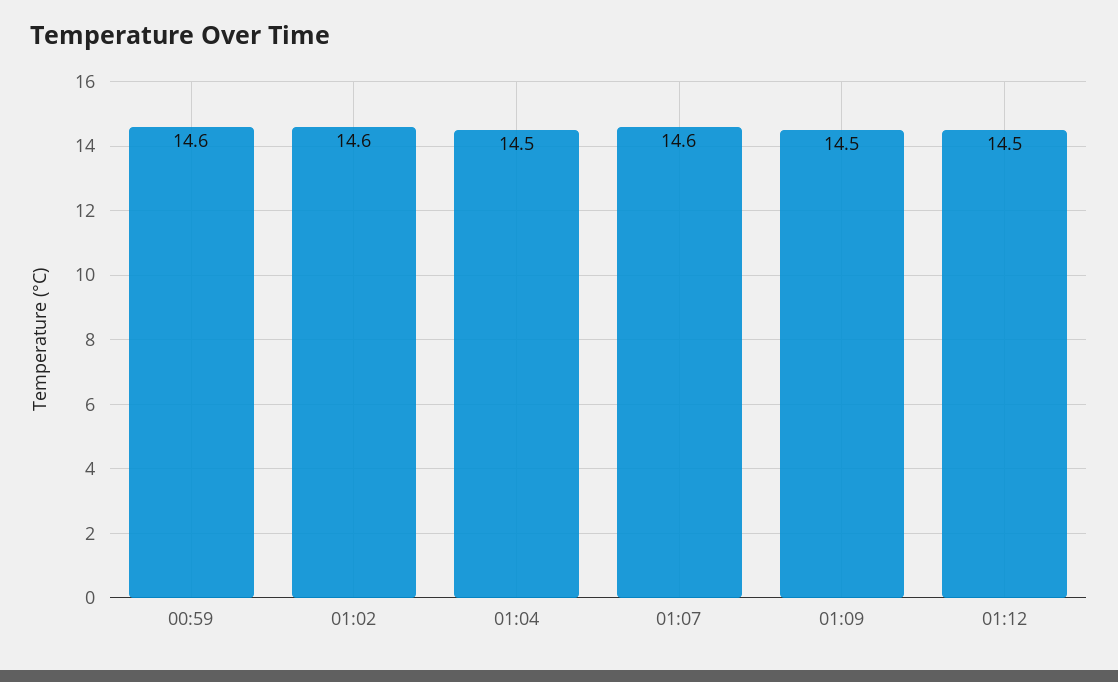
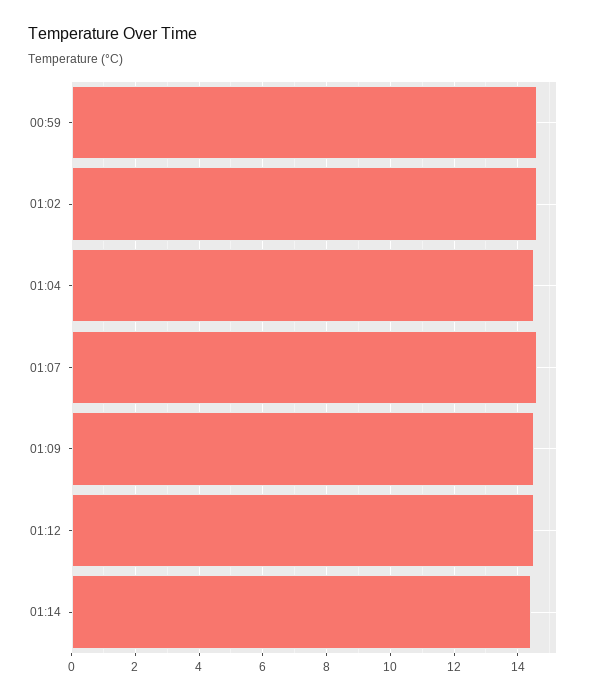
01:14: none -> 14.5

